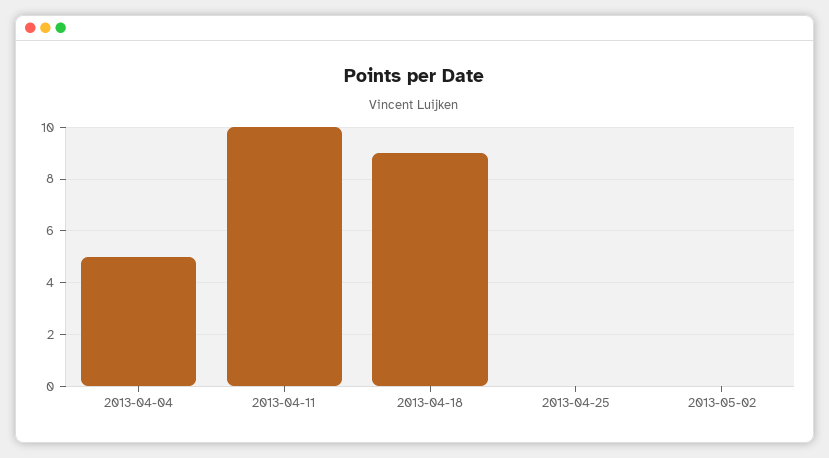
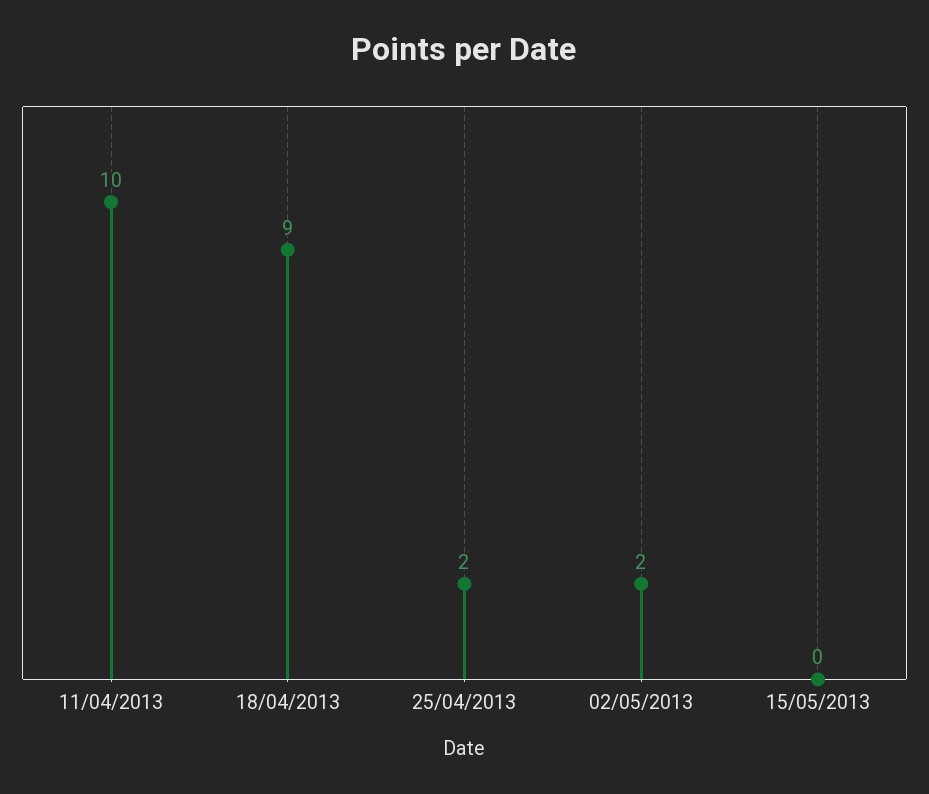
2013-04-04: 5 -> none
2013-04-25: 0 -> 2
2013-05-02: 0 -> 2
15/05/2013: none -> 0

